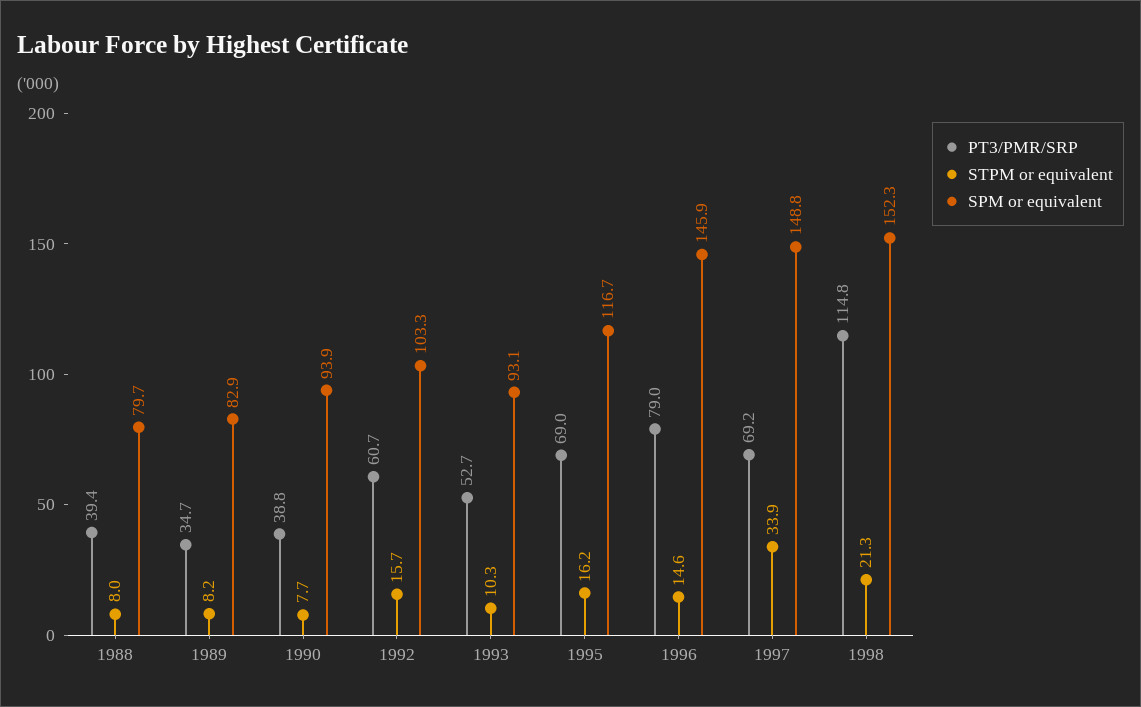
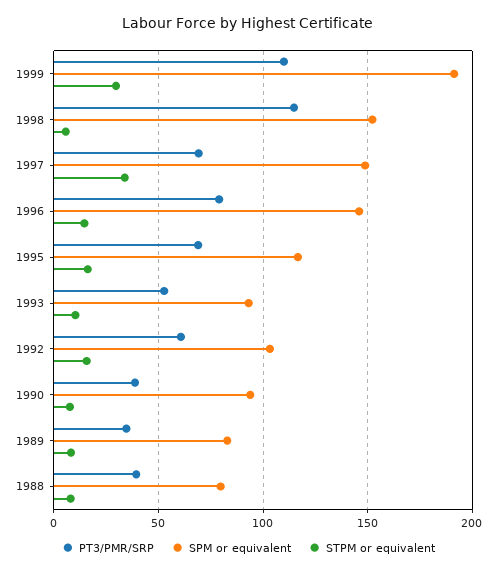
STPM or equivalent, 1998: 21.3 -> 5
PT3/PMR/SRP, 1999: none -> 110
SPM or equivalent, 1999: none -> 190
STPM or equivalent, 1999: none -> 30

